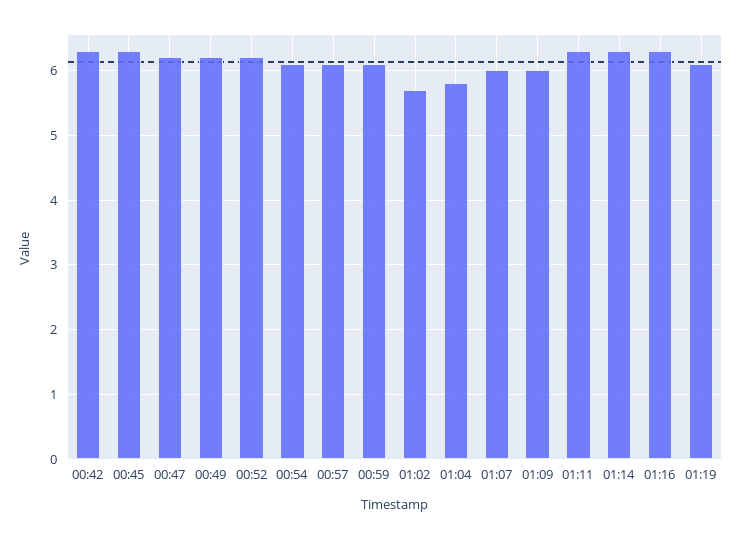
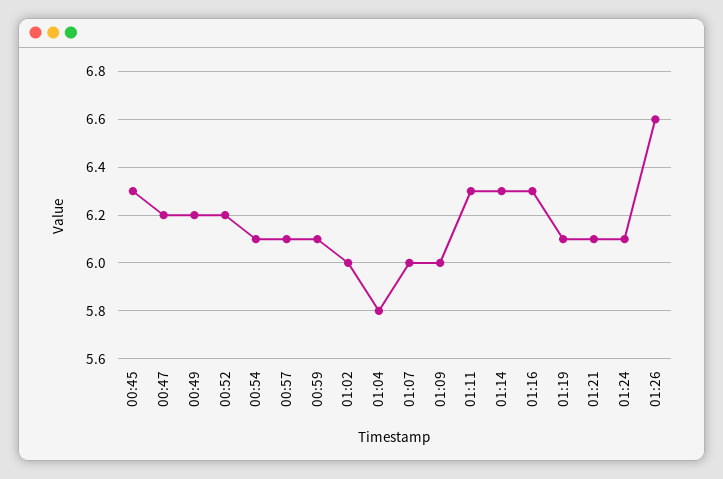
00:42: 6.3 -> none
01:02: 5.7 -> 6
01:21: none -> 6.1
01:24: none -> 6.1
01:26: none -> 6.6

